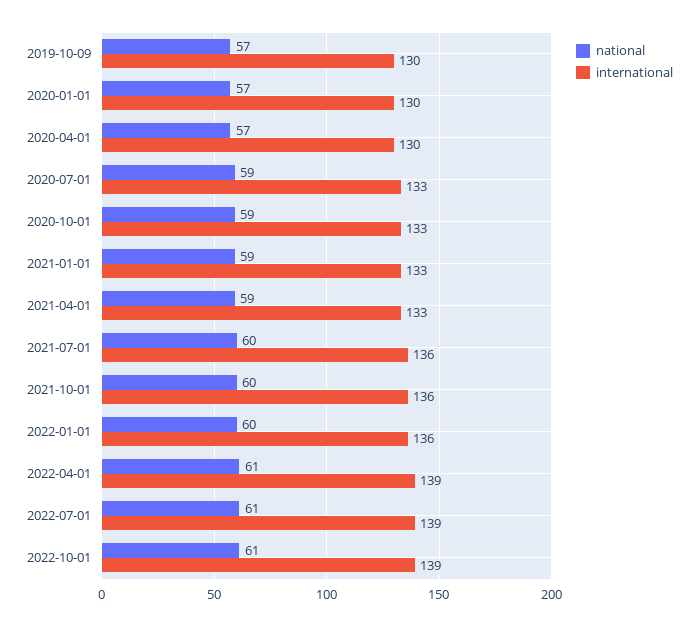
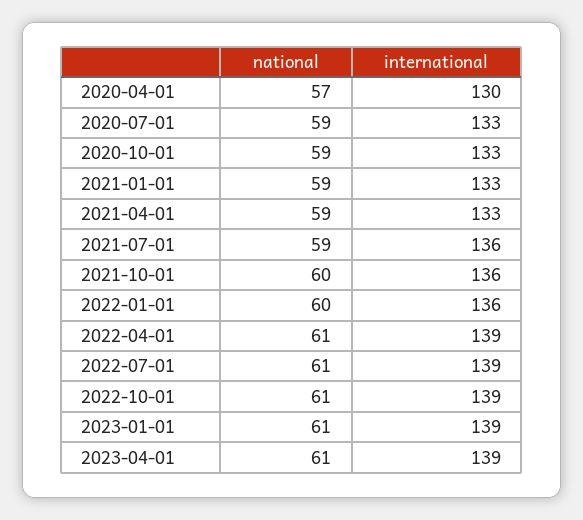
national, 2019-10-09: 57 -> none
international, 2019-10-09: 130 -> none
national, 2020-01-01: 57 -> none
international, 2020-01-01: 130 -> none
national, 2021-07-01: 60 -> 59
national, 2023-01-01: none -> 61
international, 2023-01-01: none -> 139
national, 2023-04-01: none -> 61
international, 2023-04-01: none -> 139

